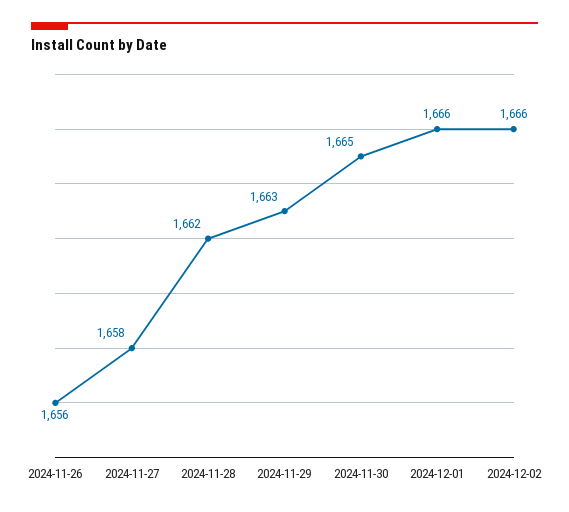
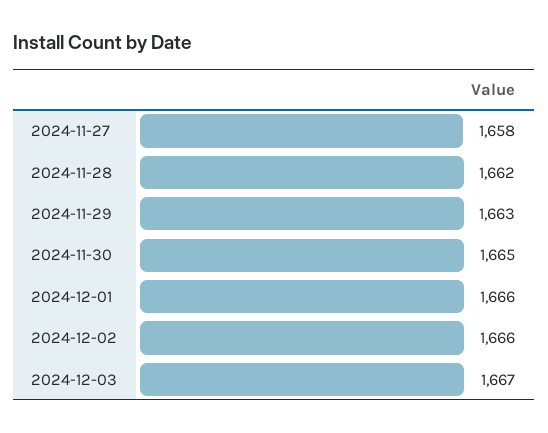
2024-11-26: 1656 -> none
2024-12-03: none -> 1667

